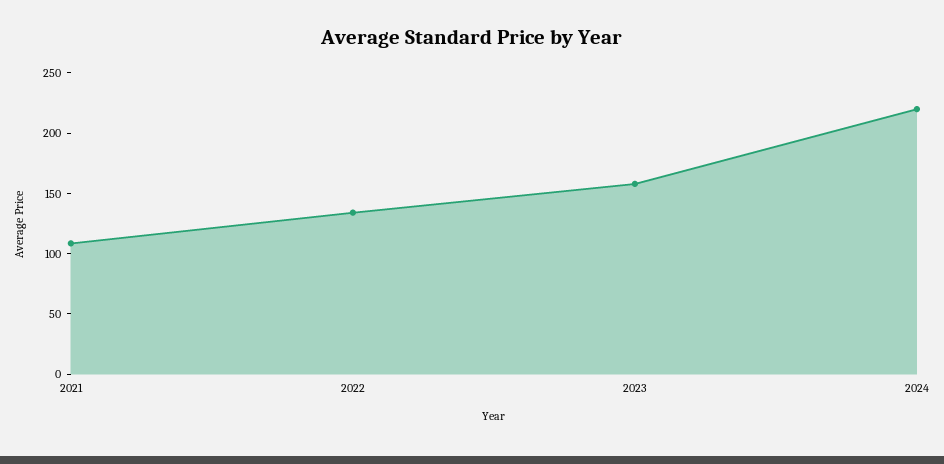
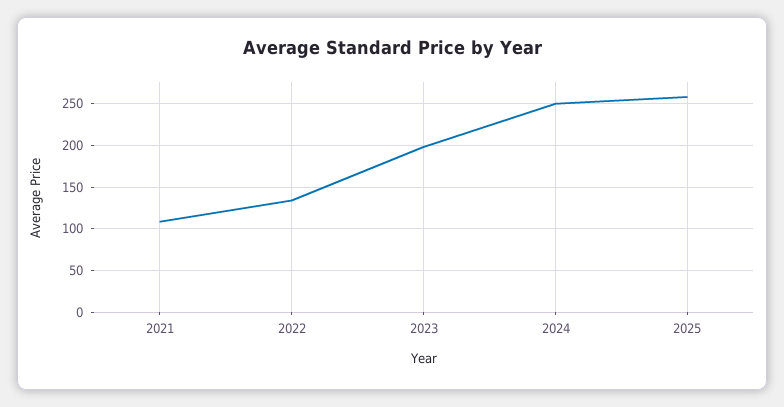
2023: 160 -> 200
2024: 220 -> 250
2025: none -> 260

